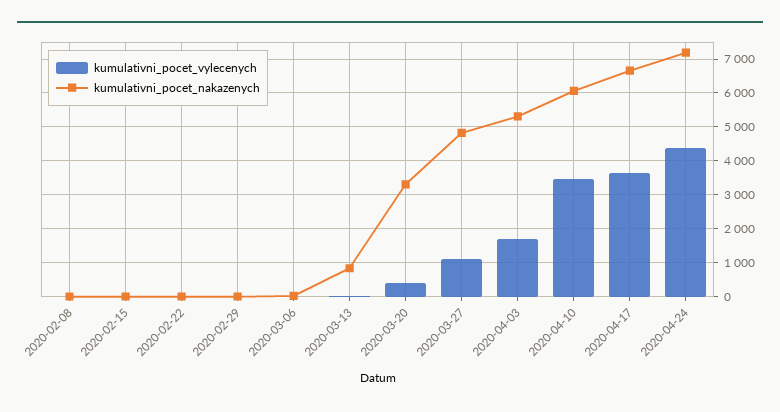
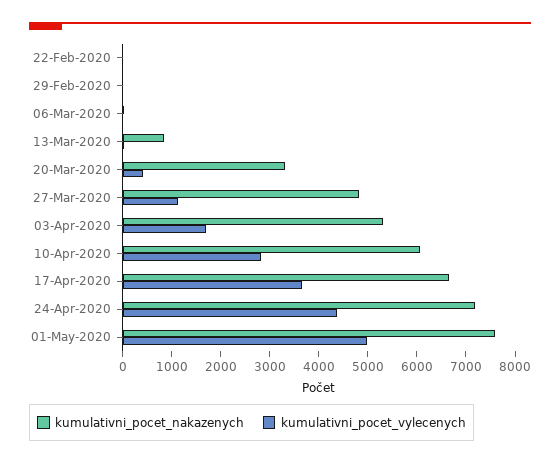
kumulativni_pocet_vylecenych, 2020-02-08: 0 -> none
kumulativni_pocet_nakazenych, 2020-02-08: 0 -> none
kumulativni_pocet_vylecenych, 2020-02-15: 0 -> none
kumulativni_pocet_nakazenych, 2020-02-15: 0 -> none
kumulativni_pocet_vylecenych, 2020-04-10: 3400 -> 2800
kumulativni_pocet_nakazenych, 01-May-2020: none -> 7600
kumulativni_pocet_vylecenych, 01-May-2020: none -> 5000

